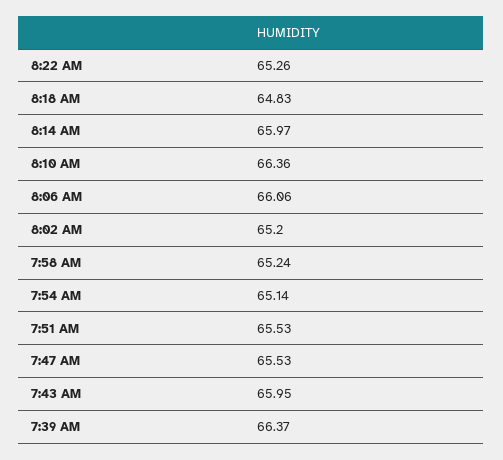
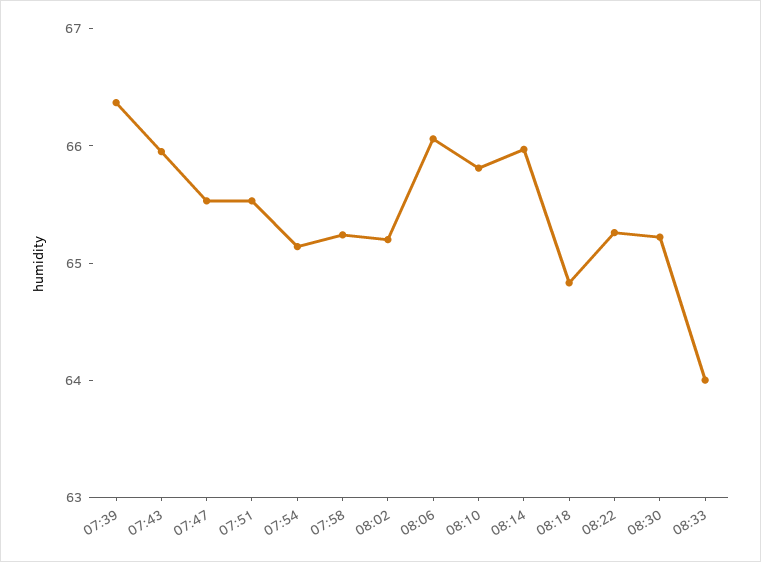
8:10 AM: 66.36 -> 65.8
08:30: none -> 65.2
08:33: none -> 64

